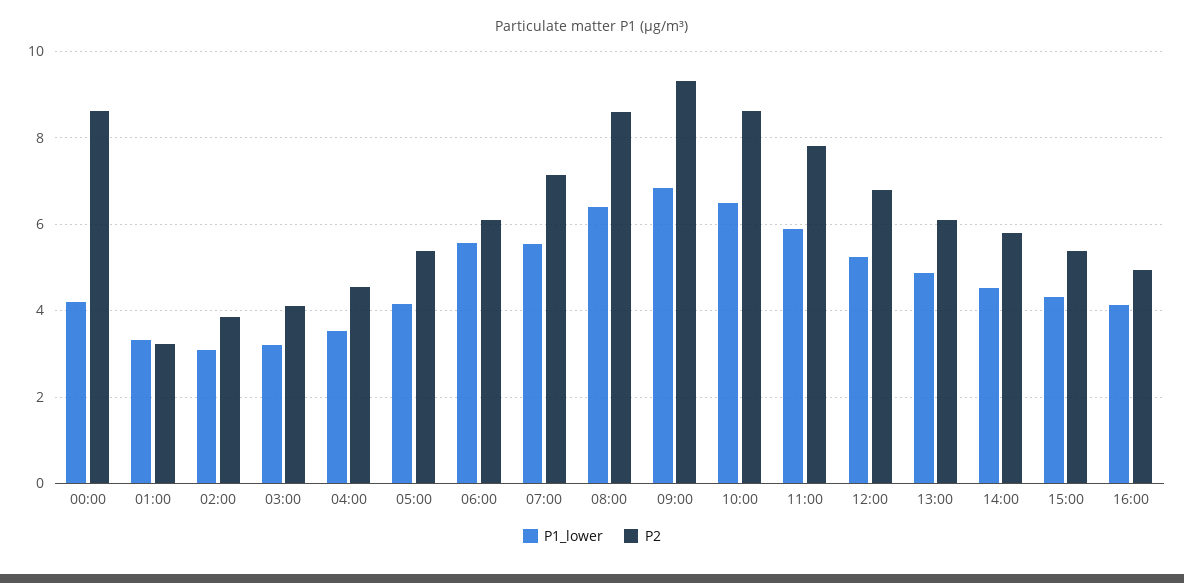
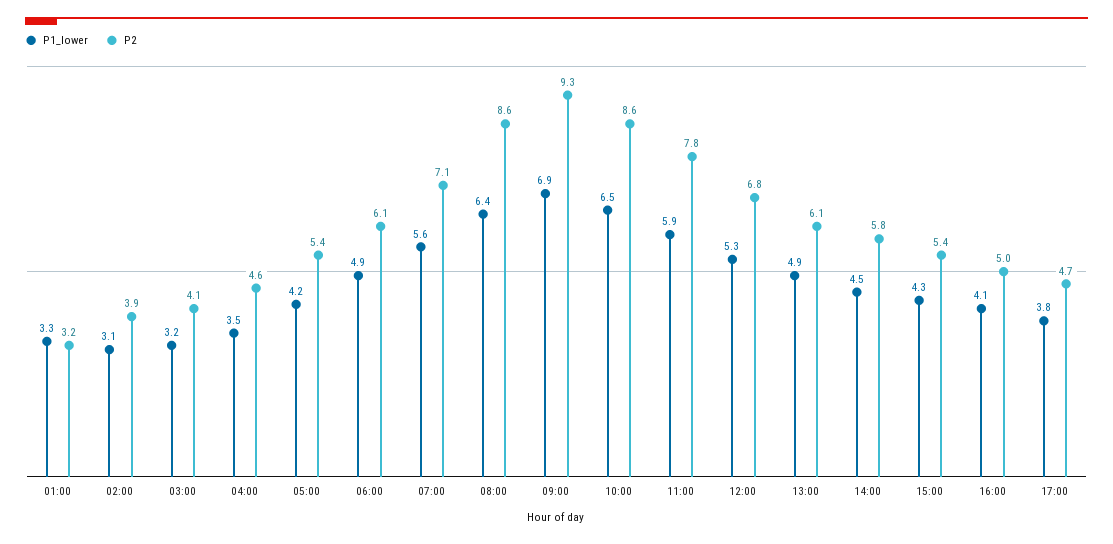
P1_lower, 00:00: 4.2 -> none
P2, 00:00: 8.6 -> none
P1_lower, 06:00: 5.6 -> 4.9
P1_lower, 17:00: none -> 3.8
P2, 17:00: none -> 4.7

